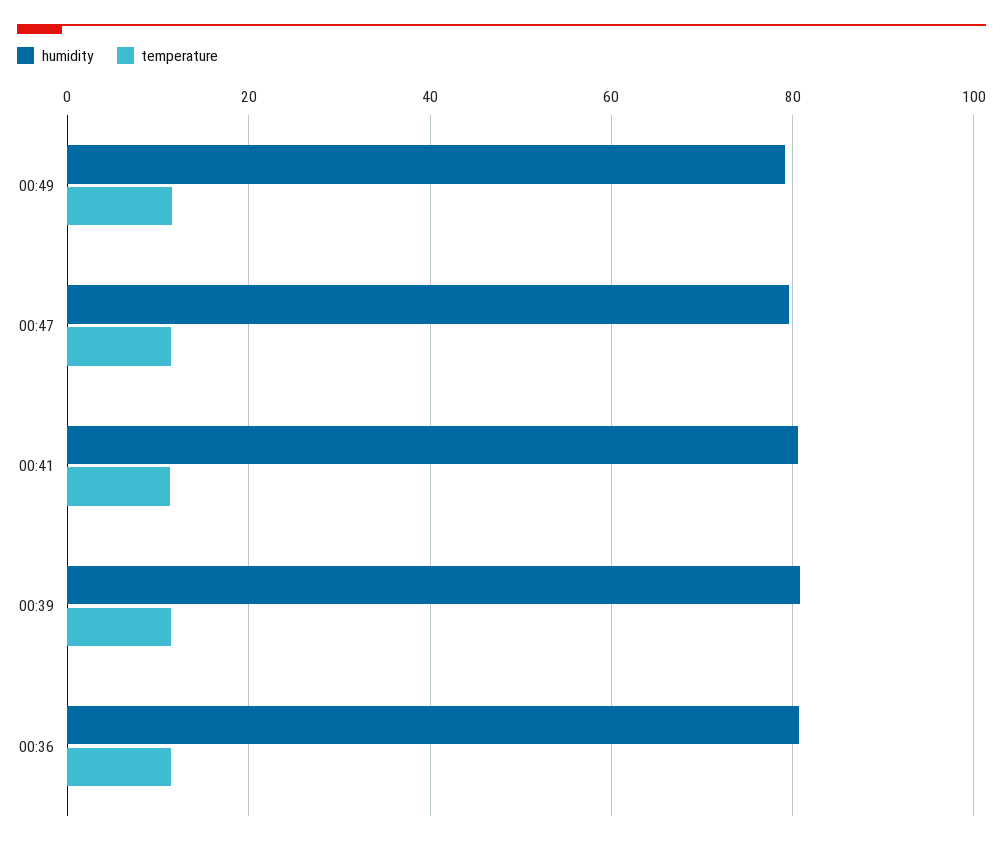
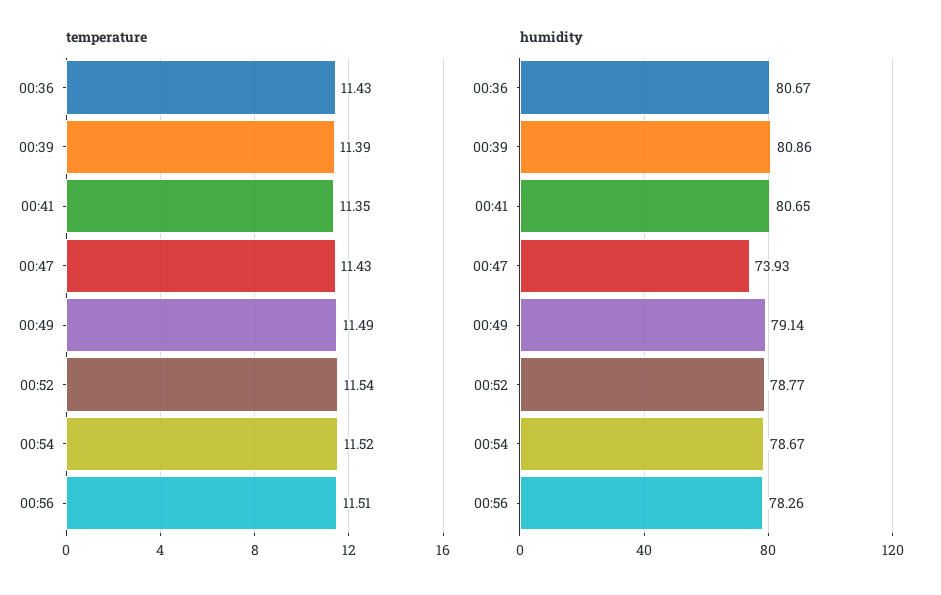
humidity, 00:47: 80 -> 73.93
temperature, 00:52: none -> 11.54
temperature, 00:54: none -> 11.52
temperature, 00:56: none -> 11.51
humidity, 00:52: none -> 78.77
humidity, 00:54: none -> 78.67
humidity, 00:56: none -> 78.26

